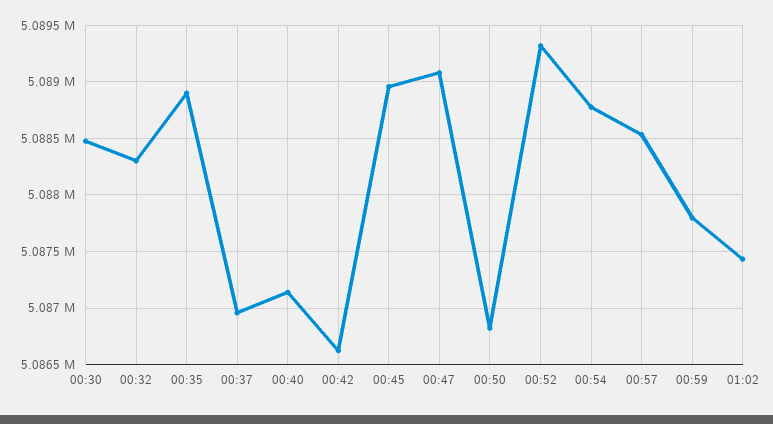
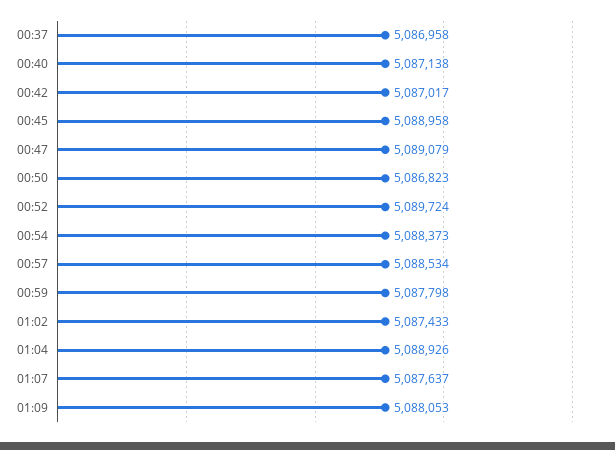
00:30: 5088500 -> none
00:32: 5088300 -> none
00:35: 5088900 -> none
00:42: 5086600 -> 5087017
00:52: 5089300 -> 5089724
00:54: 5088800 -> 5088373
01:04: none -> 5088926
01:07: none -> 5087637
01:09: none -> 5088053

